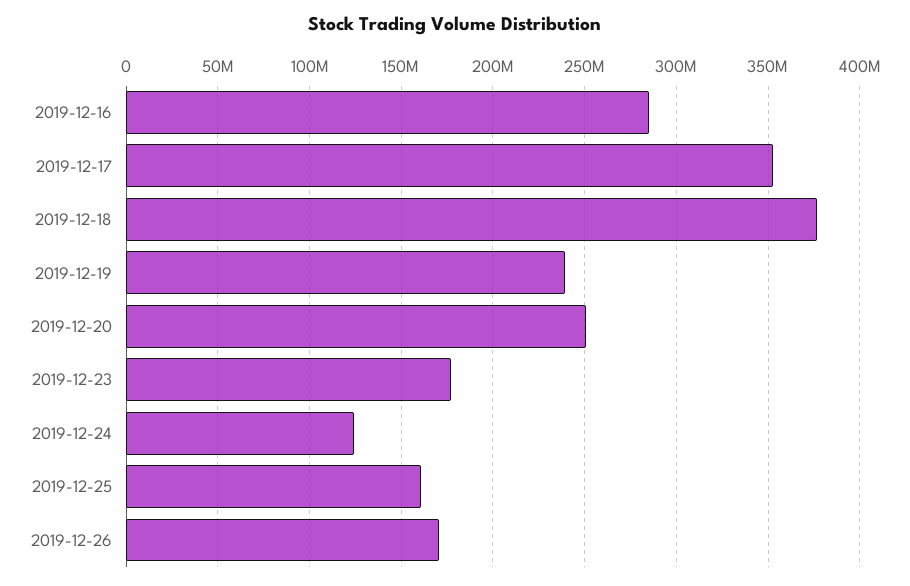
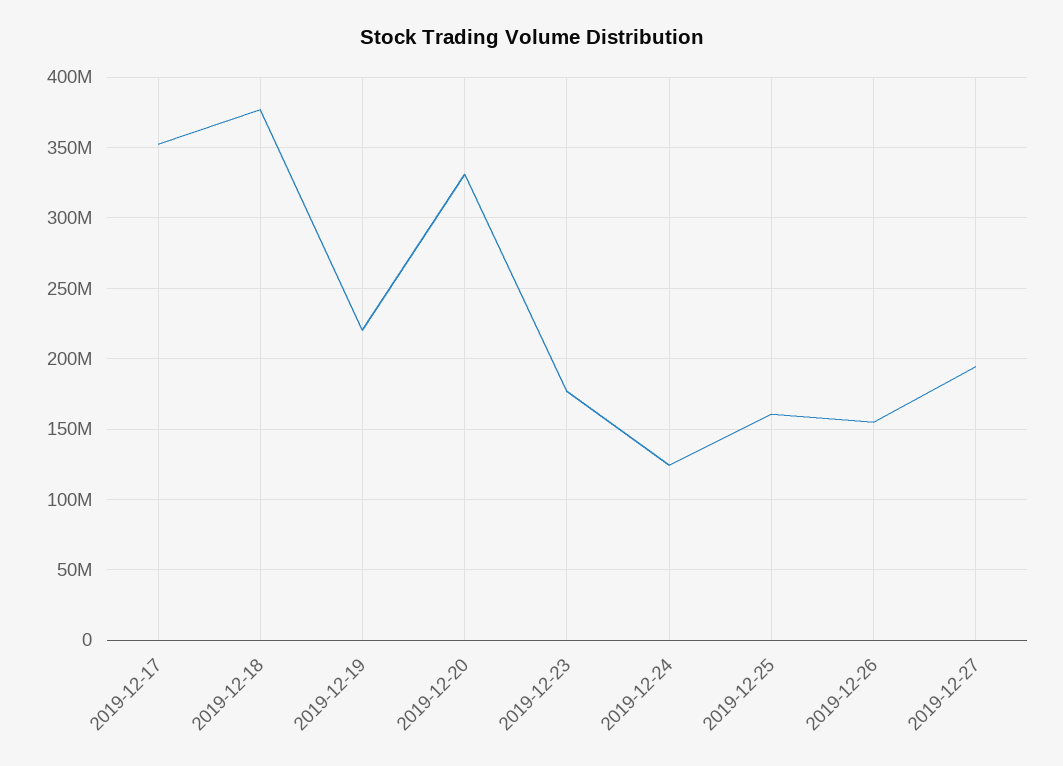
2019-12-16: 285000000 -> none
2019-12-19: 240000000 -> 220000000
2019-12-20: 250000000 -> 330000000
2019-12-26: 170000000 -> 155000000
2019-12-27: none -> 195000000

